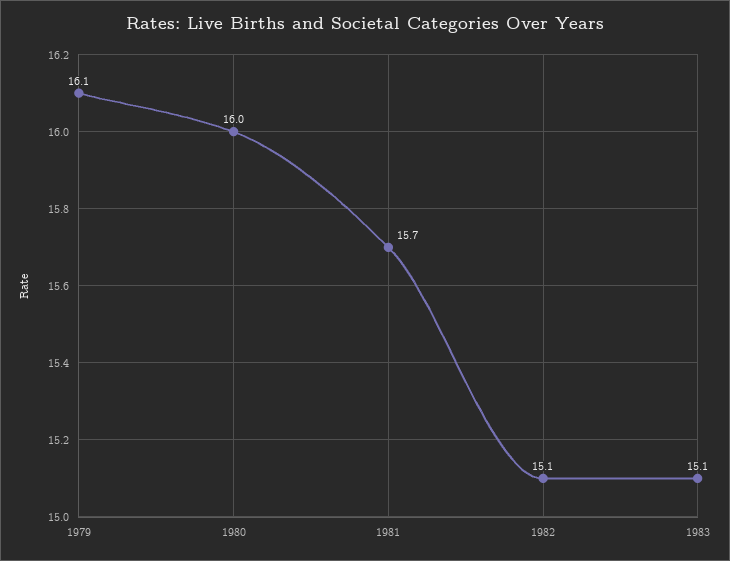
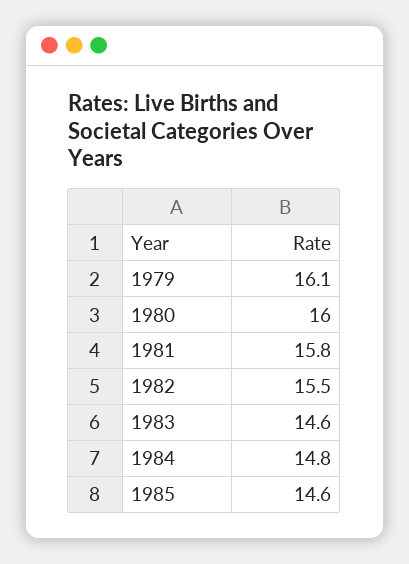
1981: 15.7 -> 15.8
1982: 15.1 -> 15.5
1983: 15.1 -> 14.6
1984: none -> 14.8
1985: none -> 14.6

